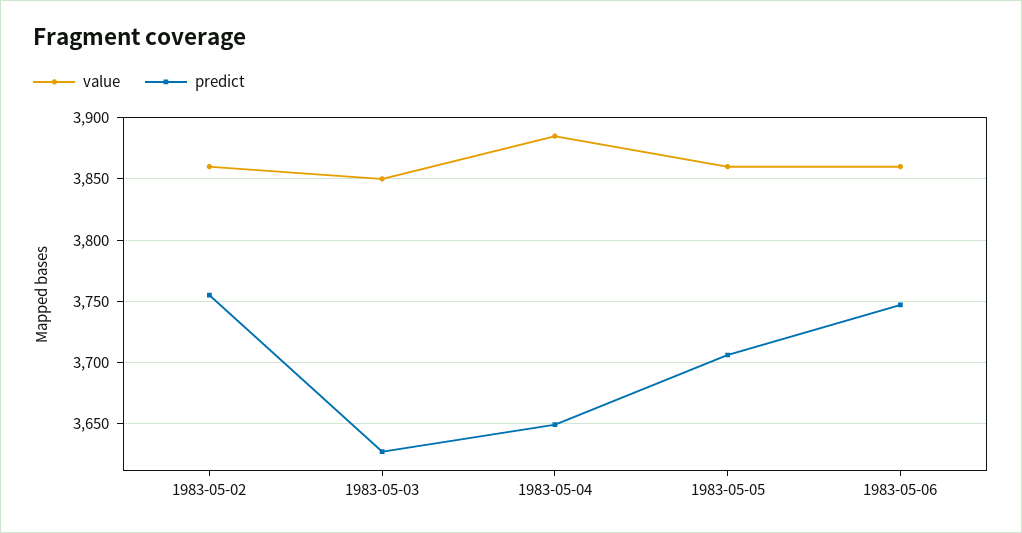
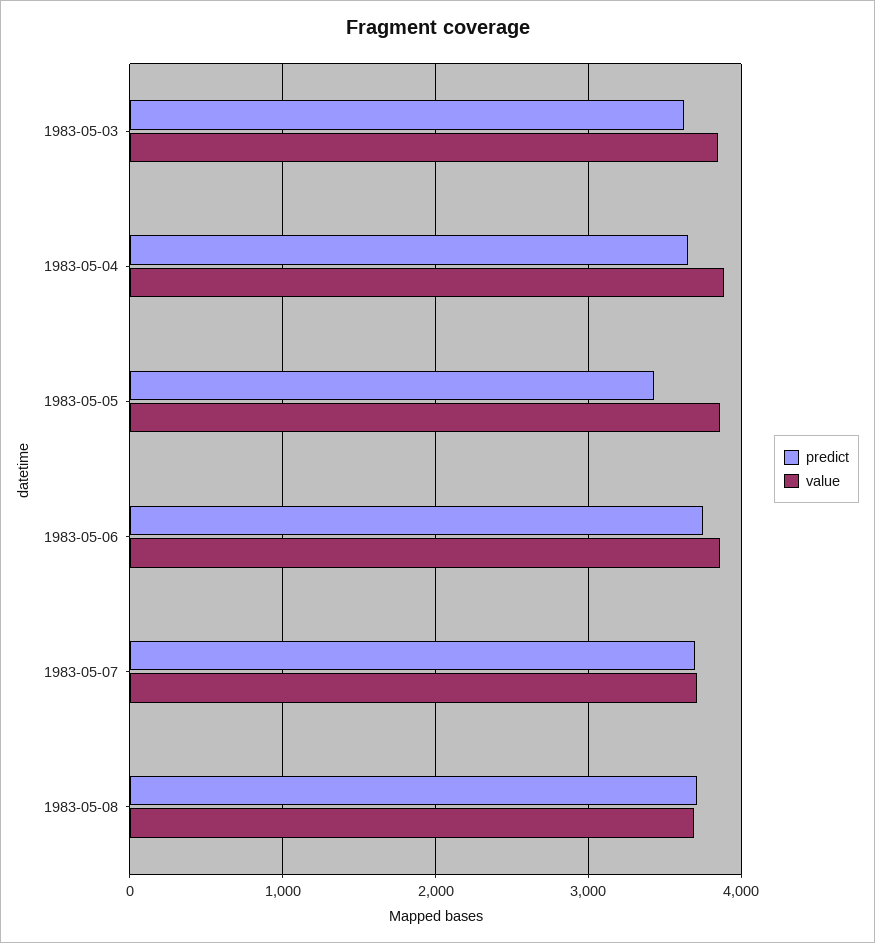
value, 1983-05-02: 3860 -> none
predict, 1983-05-02: 3755 -> none
predict, 1983-05-05: 3705 -> 3400
predict, 1983-05-07: none -> 3700
value, 1983-05-07: none -> 3700
predict, 1983-05-08: none -> 3700
value, 1983-05-08: none -> 3700

